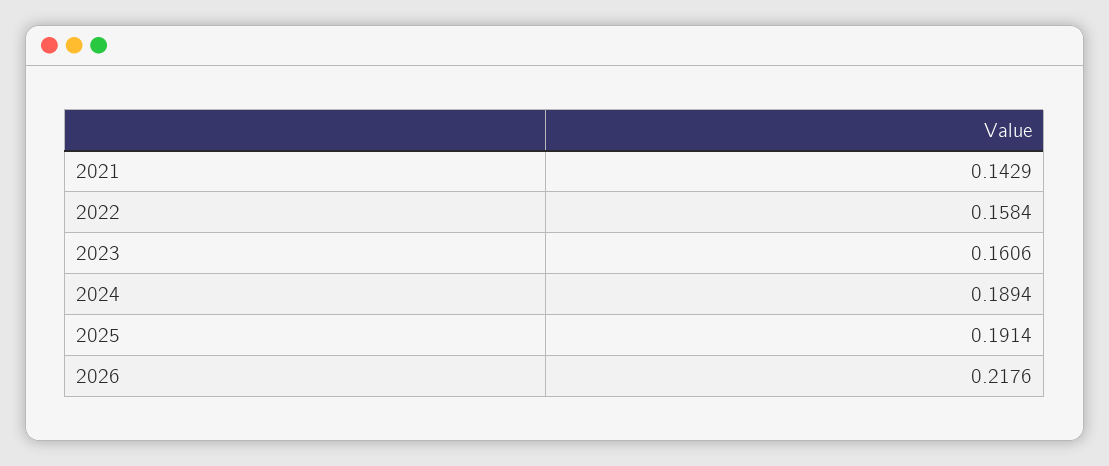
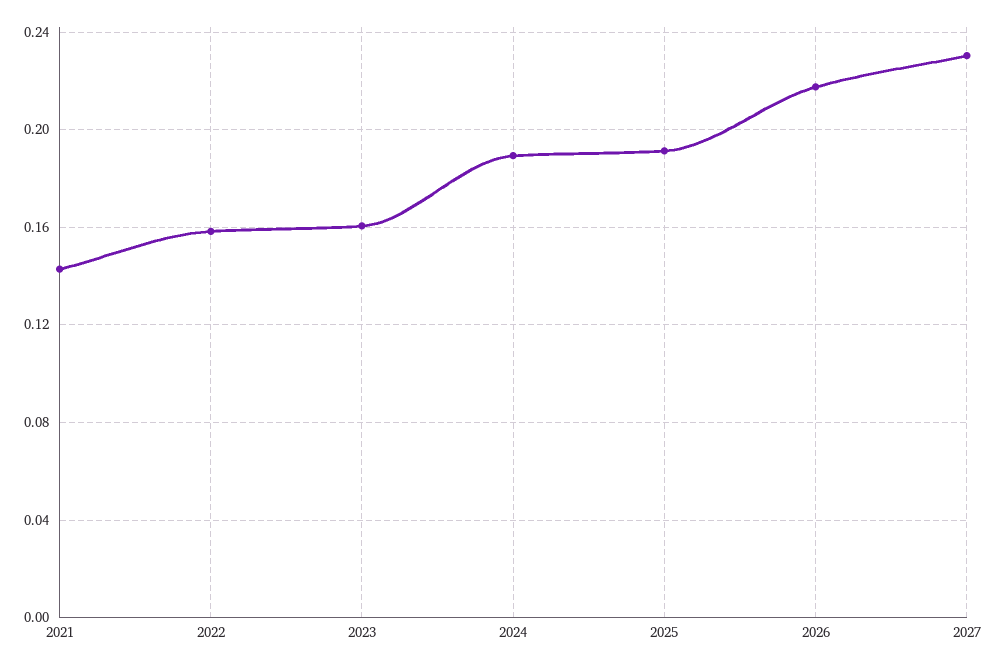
2027: none -> 0.23

